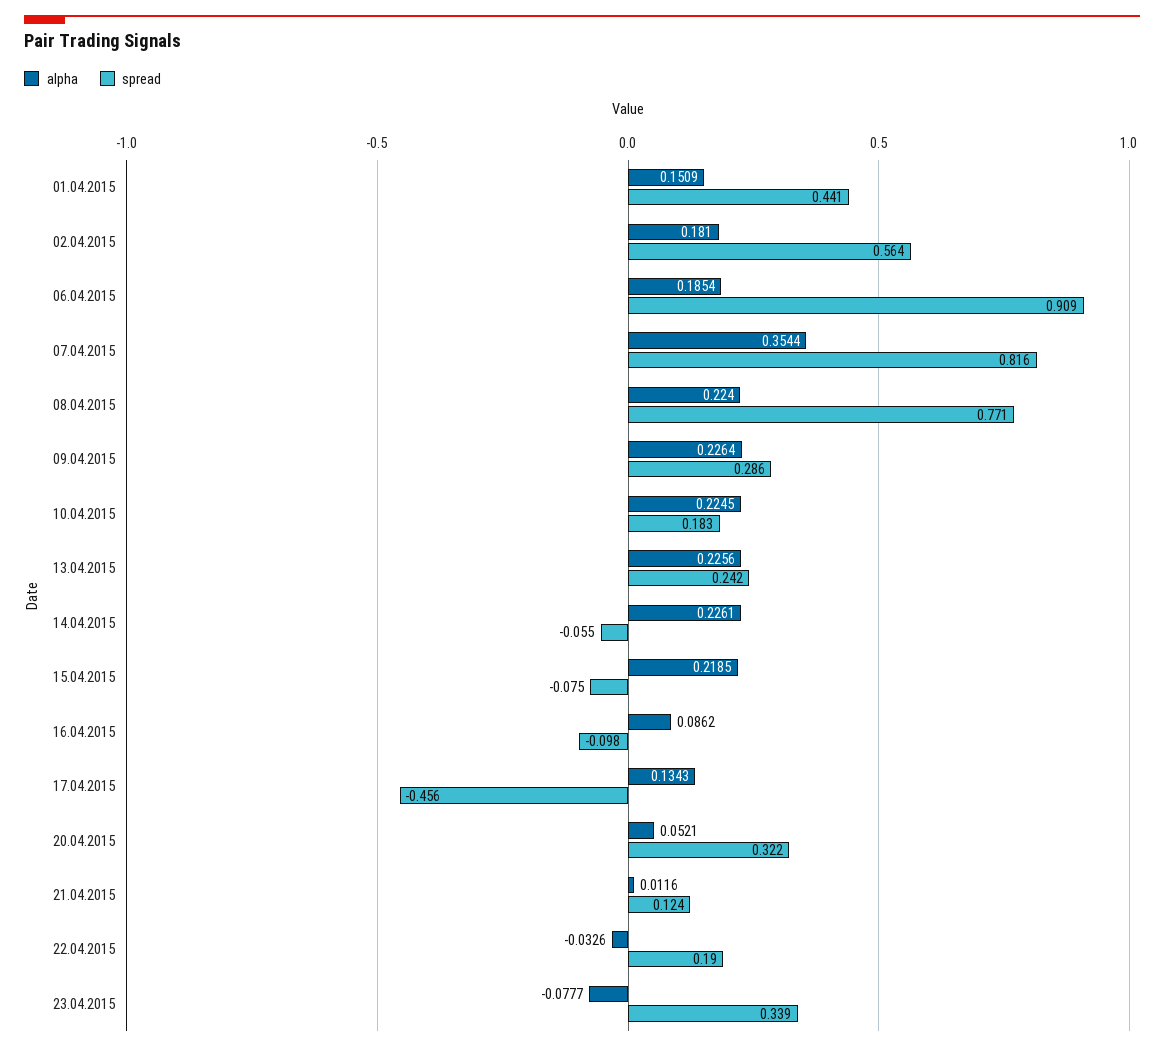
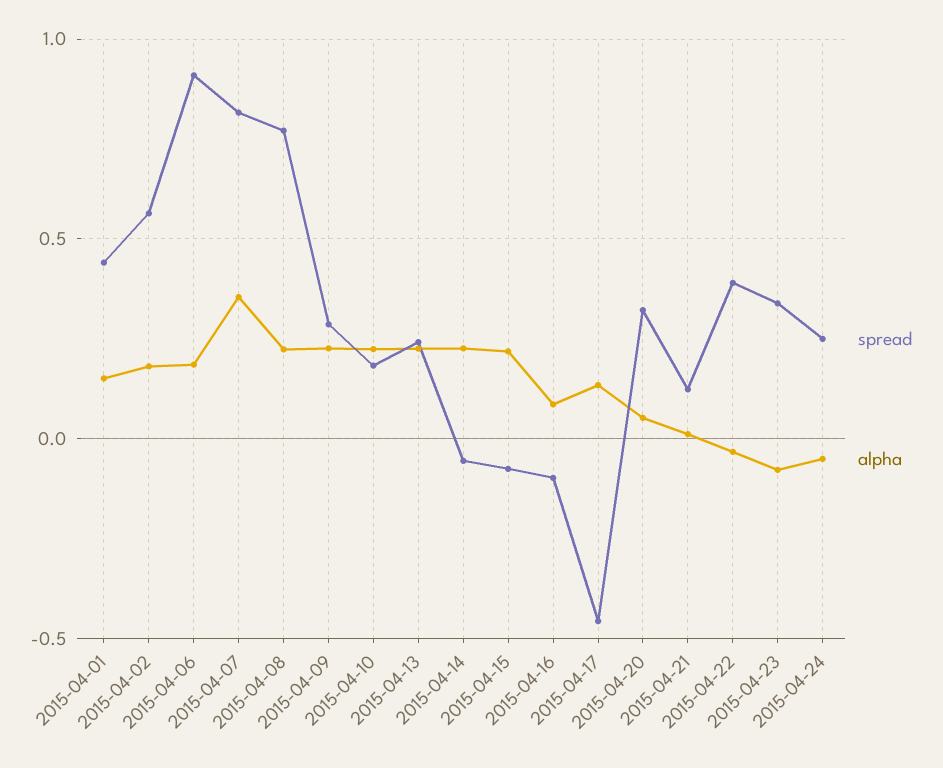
spread, 22.04.2015: 0.19 -> 0.4
spread, 2015-04-24: none -> 0.25
alpha, 2015-04-24: none -> -0.05

